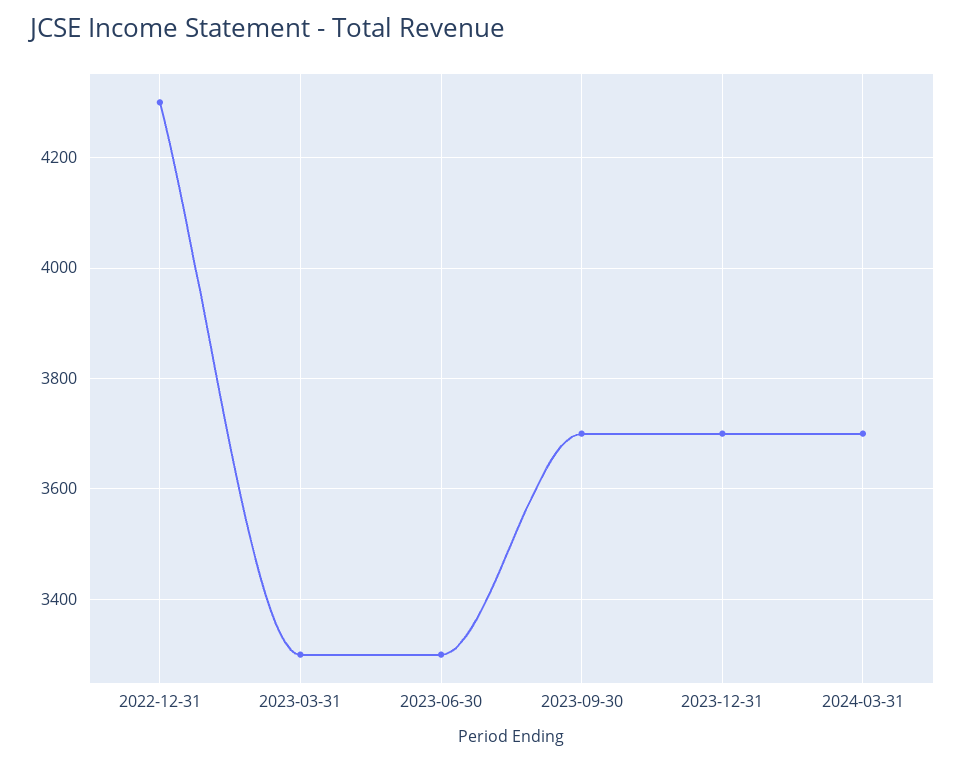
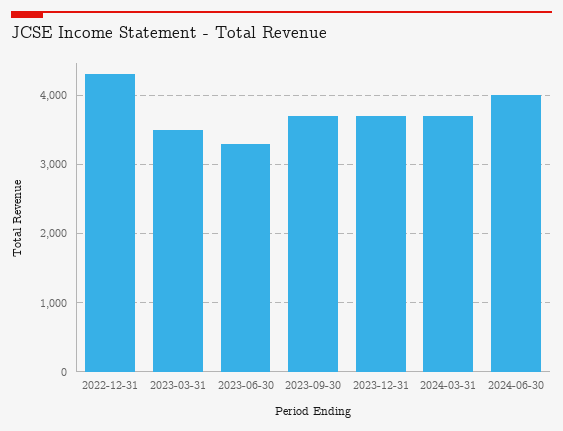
2023-03-31: 3300 -> 3500
2024-06-30: none -> 4000

